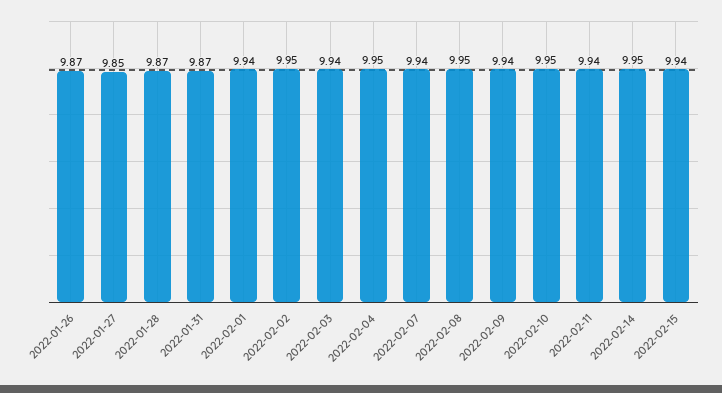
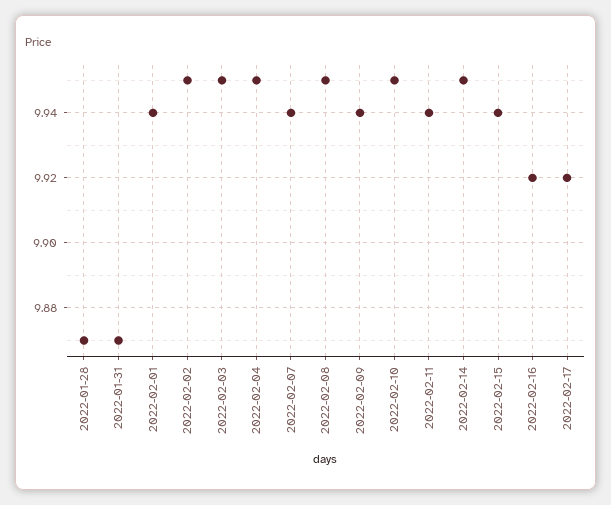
2022-01-26: 9.87 -> none
2022-01-27: 9.85 -> none
2022-02-03: 9.94 -> 9.95
2022-02-16: none -> 9.92
2022-02-17: none -> 9.92

